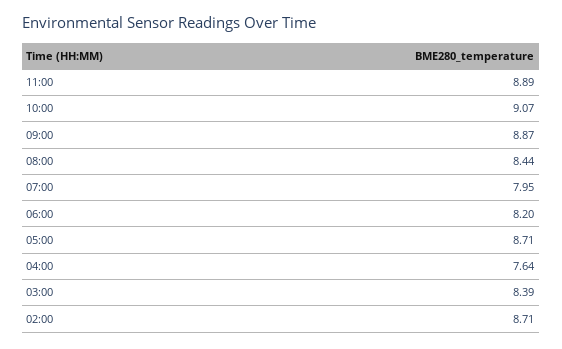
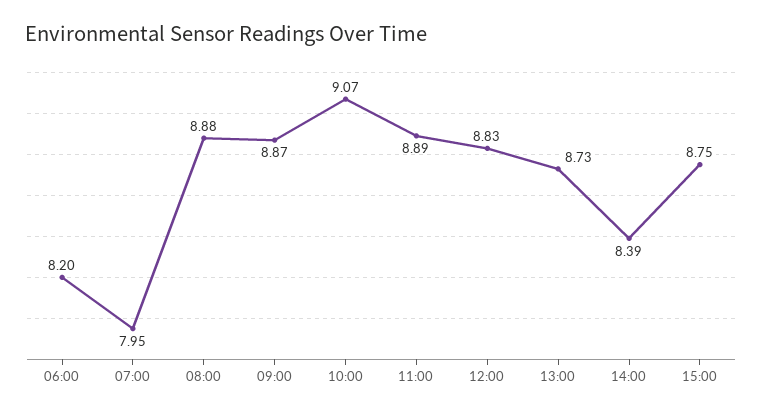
08:00: 8.44 -> 8.88
05:00: 8.71 -> none
04:00: 7.64 -> none
03:00: 8.39 -> none
02:00: 8.71 -> none
12:00: none -> 8.83
13:00: none -> 8.73
14:00: none -> 8.39
15:00: none -> 8.75

